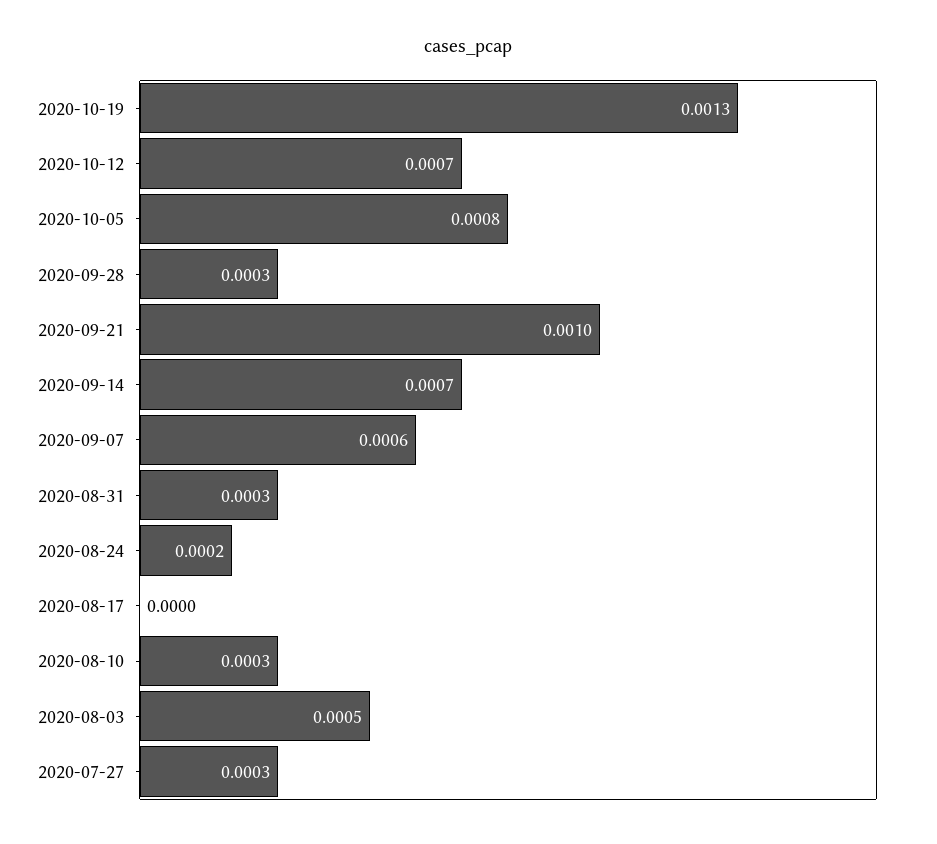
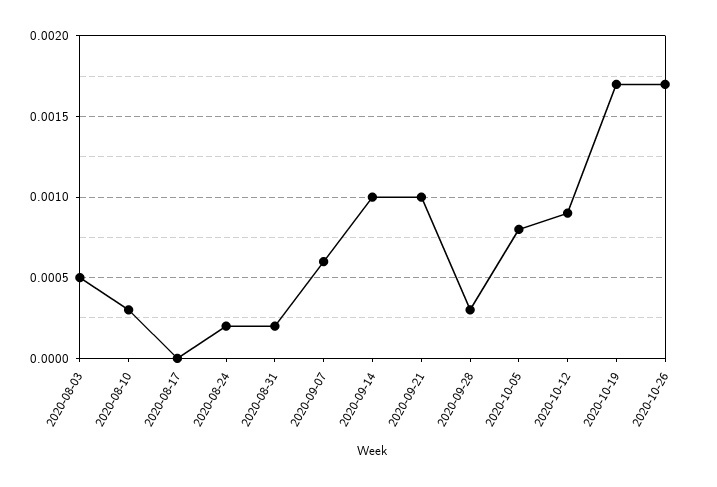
2020-10-19: 0.0013 -> 0.0017
2020-10-12: 0.0007 -> 0.0009
2020-09-14: 0.0007 -> 0.001
2020-08-31: 0.0003 -> 0.0002
2020-07-27: 0.0003 -> none
2020-10-26: none -> 0.0017

